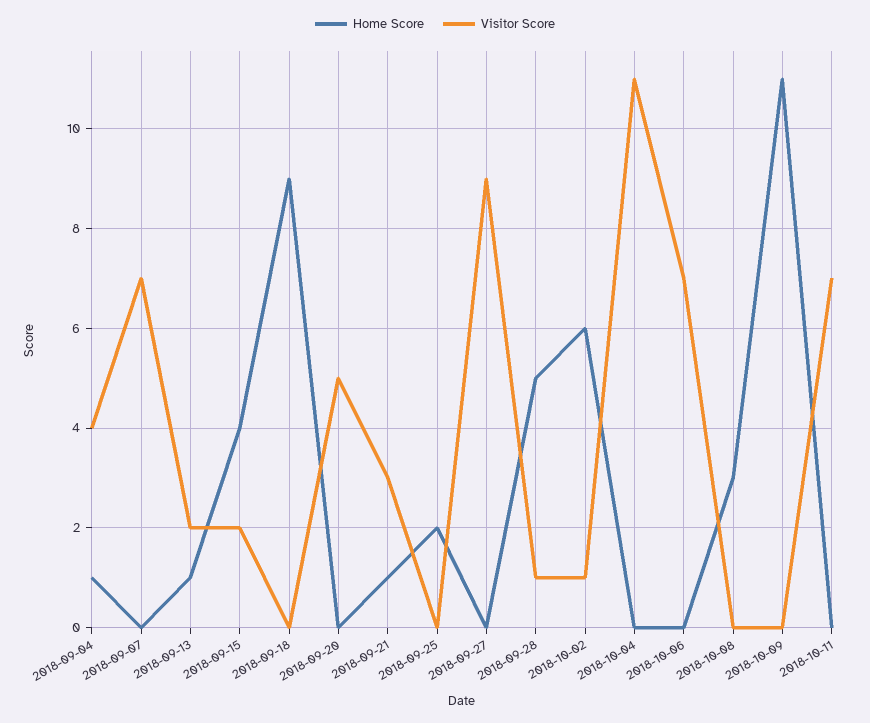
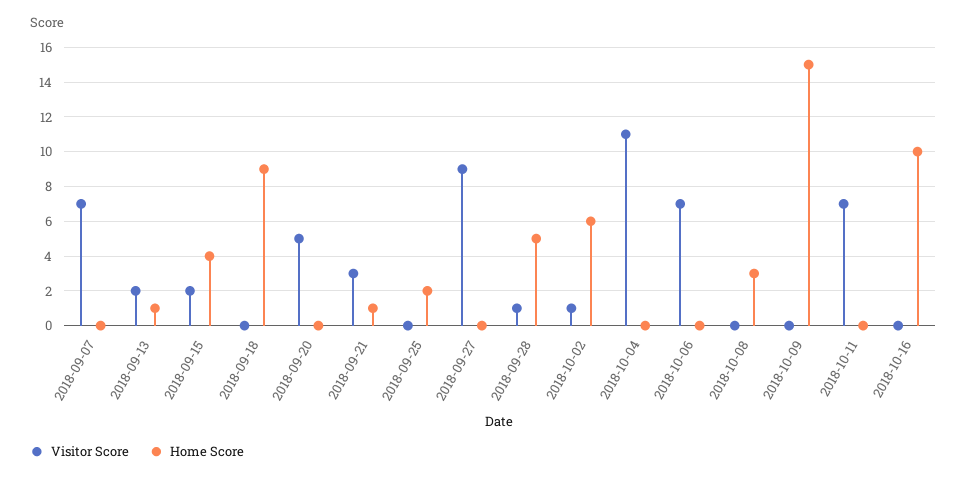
Home Score, 2018-09-04: 1 -> none
Visitor Score, 2018-09-04: 4 -> none
Home Score, 2018-10-09: 11 -> 15
Visitor Score, 2018-10-16: none -> 0
Home Score, 2018-10-16: none -> 10

